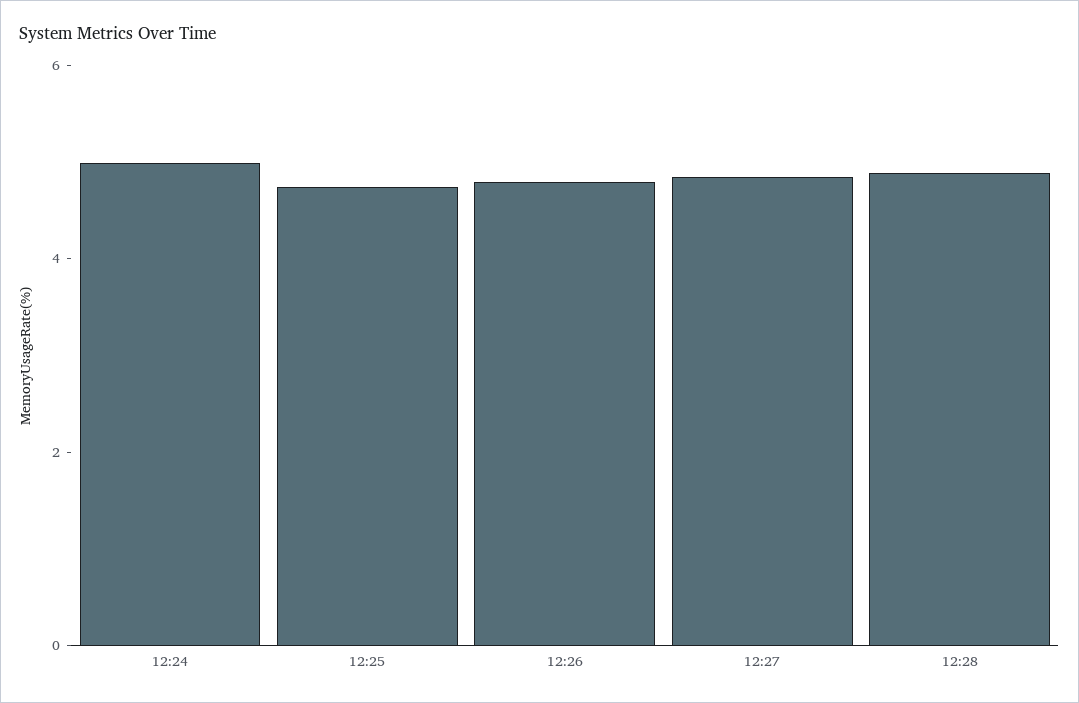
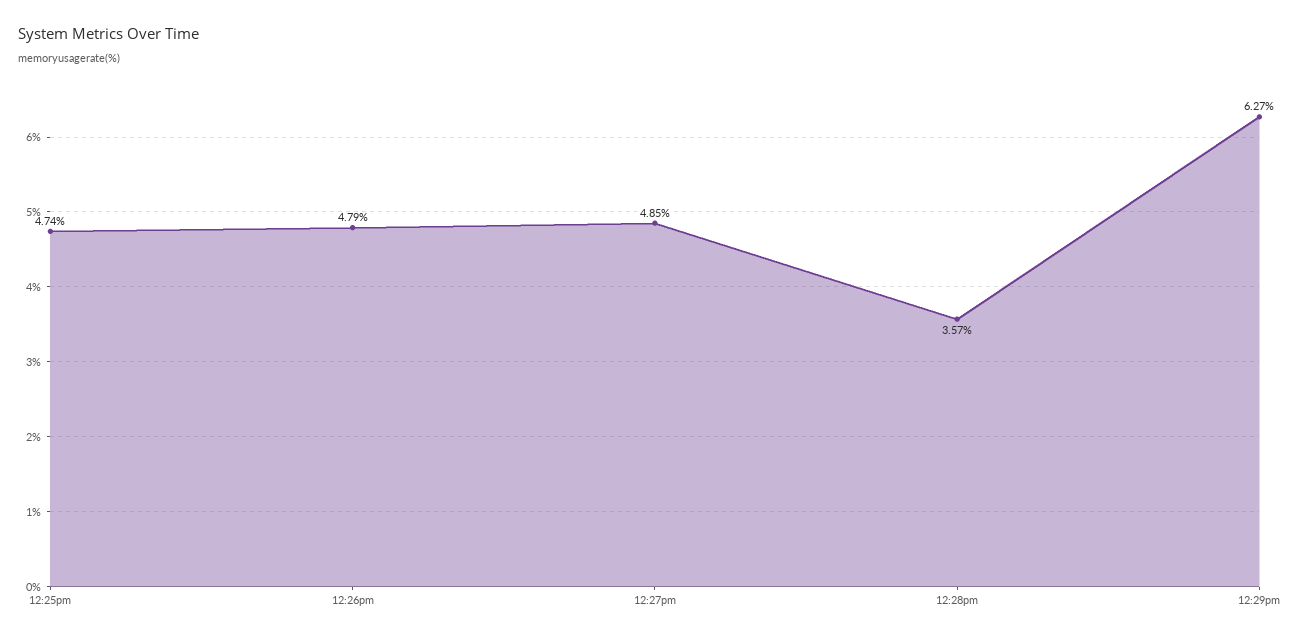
12:24: 5 -> none
12:28: 5 -> 3.57
12:29pm: none -> 6.27

